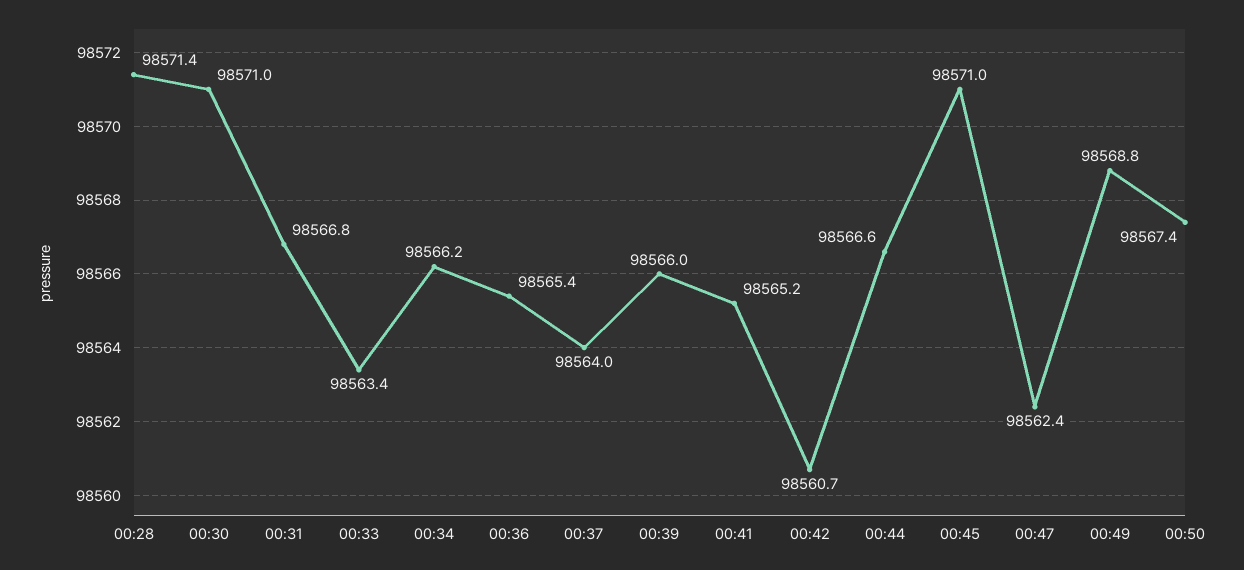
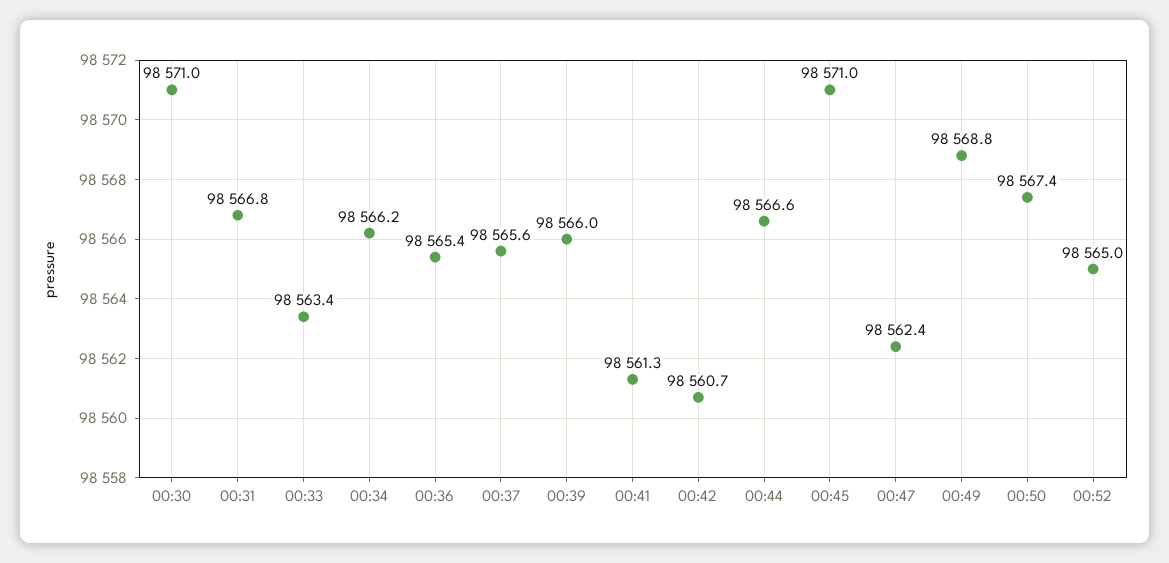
00:28: 98571.4 -> none
00:37: 98564 -> 98565.6
00:41: 98565.2 -> 98561.3
00:52: none -> 98565

